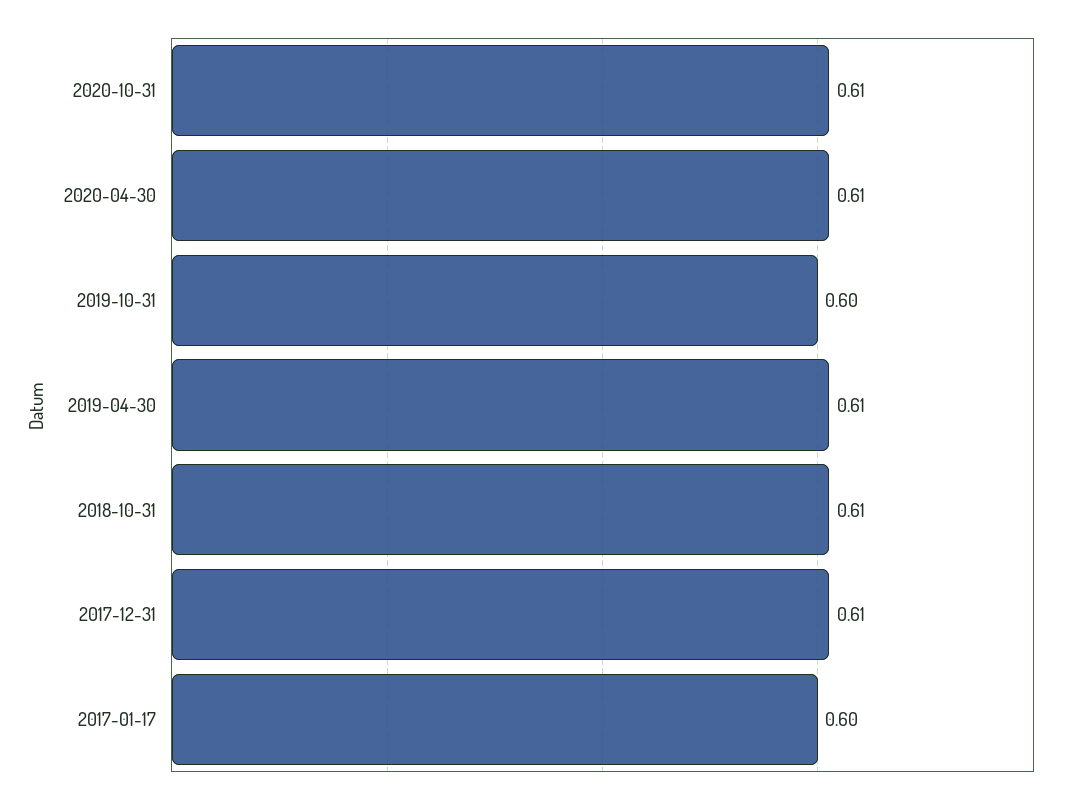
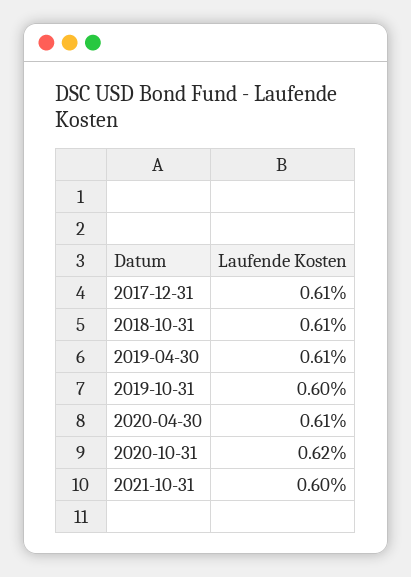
2020-10-31: 0.61 -> 0.62
2017-01-17: 0.6 -> none
2021-10-31: none -> 0.6

